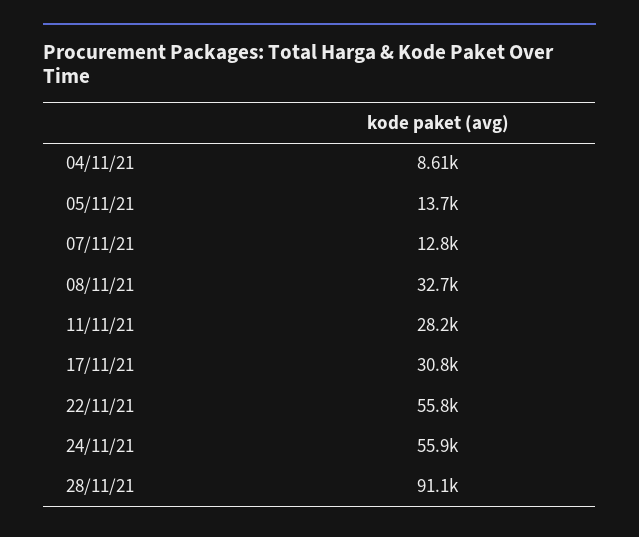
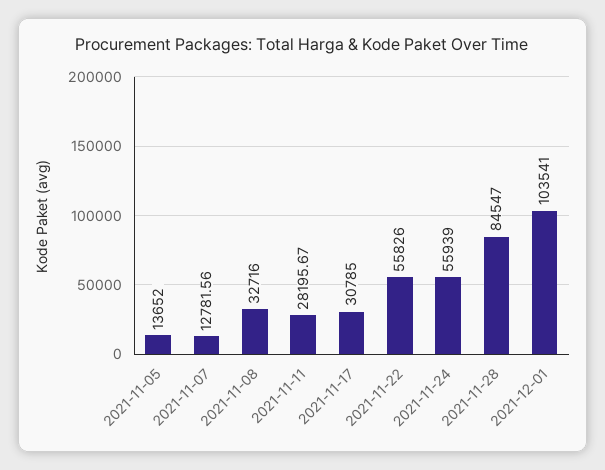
04/11/21: 8610 -> none
28/11/21: 91100 -> 84547
2021-12-01: none -> 103541

